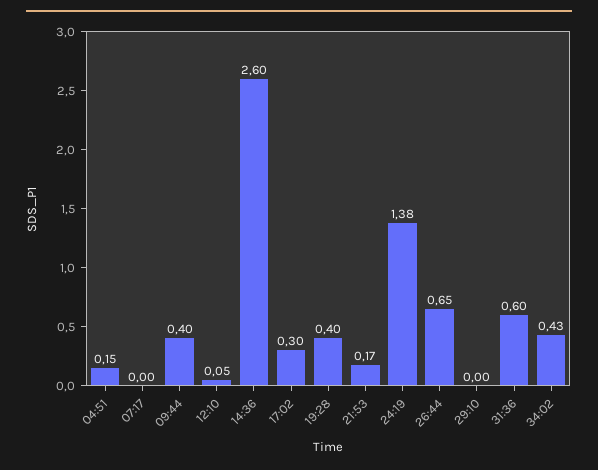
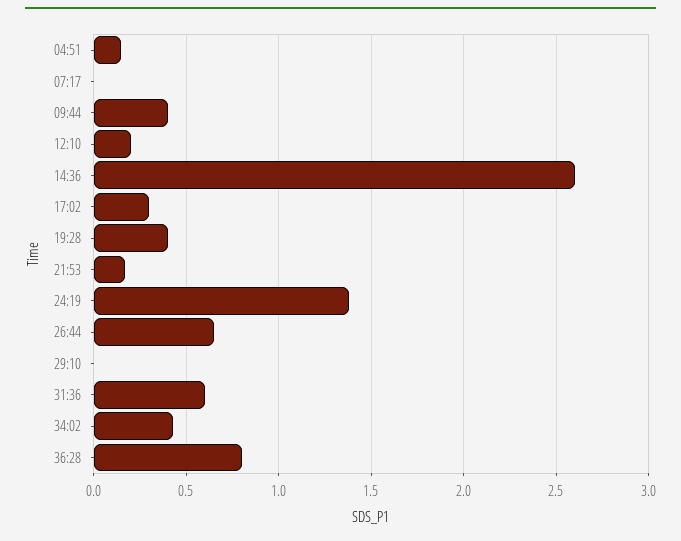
12:10: 0.05 -> 0.2
36:28: none -> 0.8

